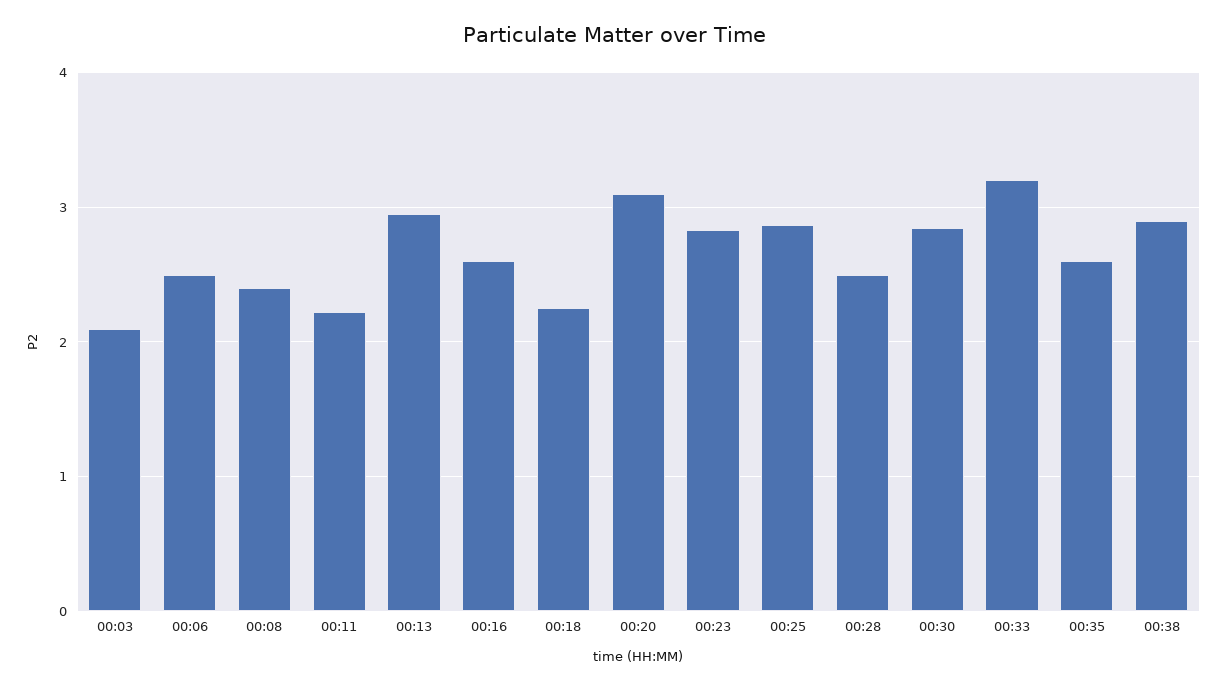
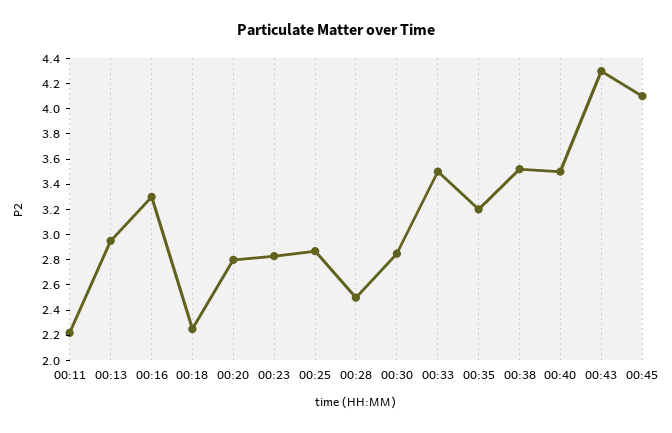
00:03: 2.1 -> none
00:06: 2.5 -> none
00:08: 2.4 -> none
00:16: 2.6 -> 3.3
00:20: 3.1 -> 2.8
00:33: 3.2 -> 3.5
00:35: 2.6 -> 3.2
00:38: 2.9 -> 3.5
00:40: none -> 3.5
00:43: none -> 4.3
00:45: none -> 4.1

